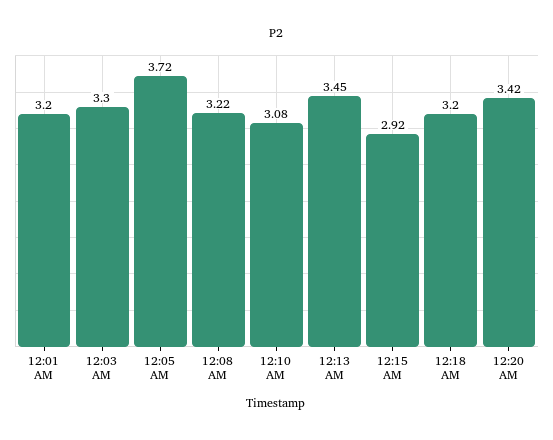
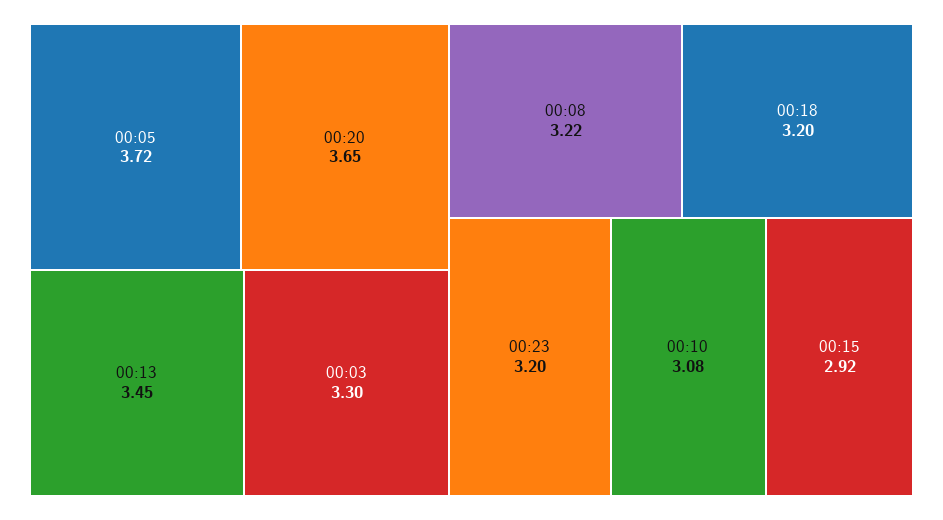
12:01 AM: 3.2 -> none
12:20 AM: 3.42 -> 3.65
00:23: none -> 3.2

